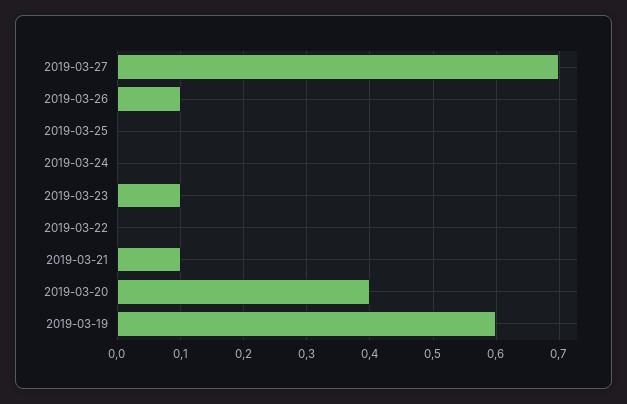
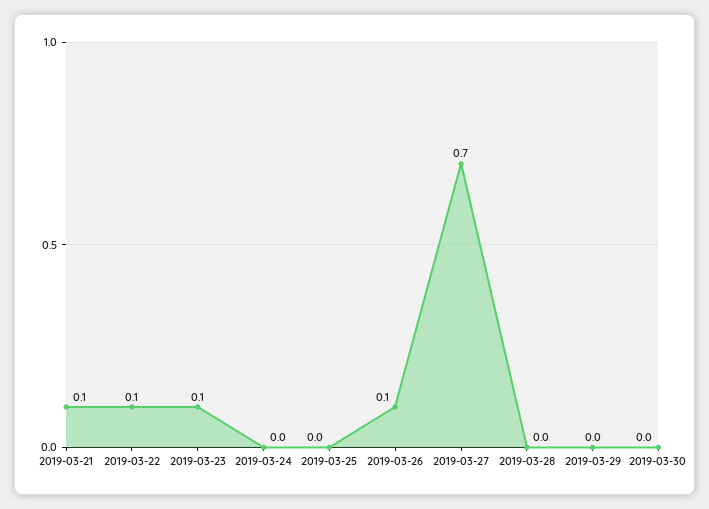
2019-03-22: 0 -> 0.1
2019-03-20: 0.4 -> none
2019-03-19: 0.6 -> none
2019-03-28: none -> 0
2019-03-29: none -> 0
2019-03-30: none -> 0

